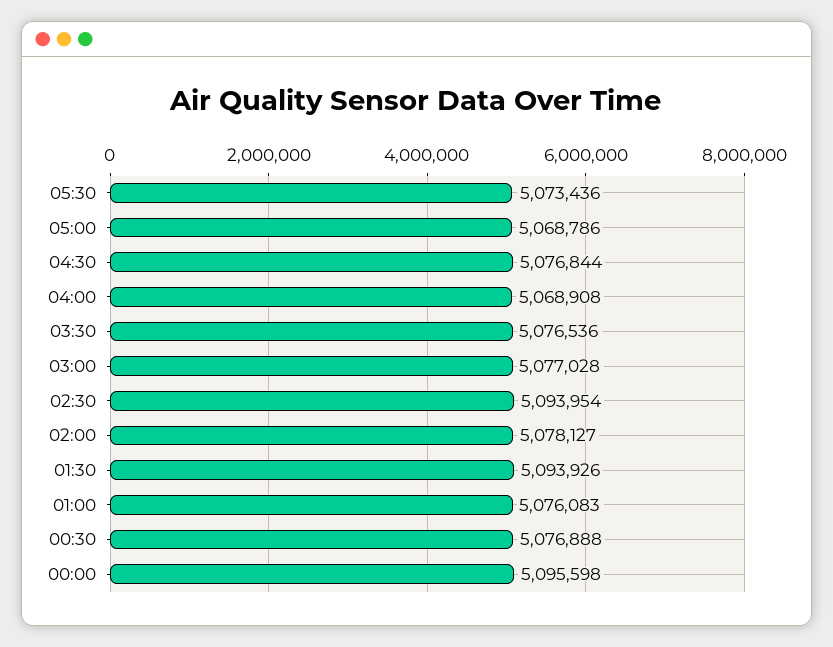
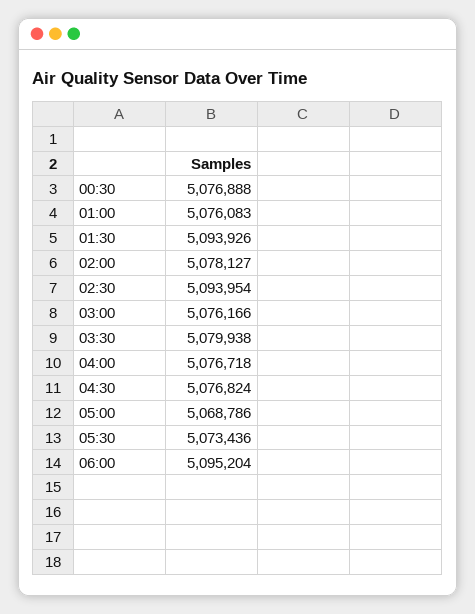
04:30: 5076844 -> 5076824
04:00: 5068908 -> 5076718
03:30: 5076536 -> 5079938
03:00: 5077028 -> 5076166
00:00: 5095598 -> none
06:00: none -> 5095204

